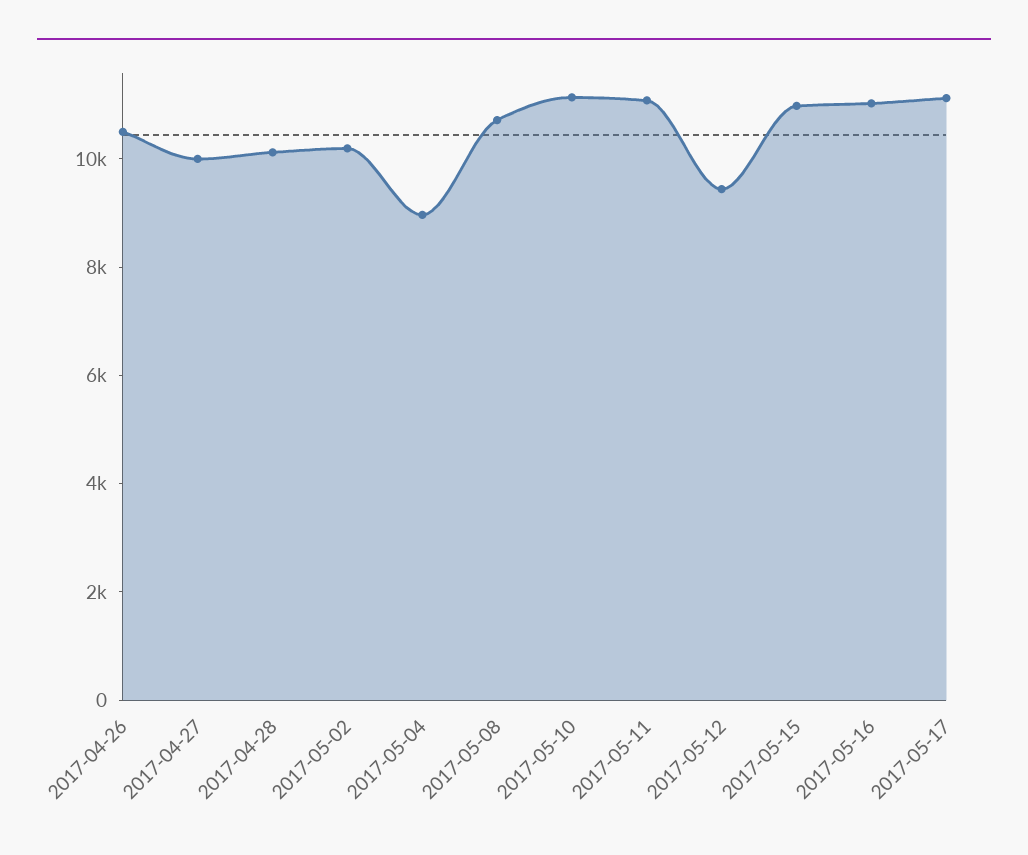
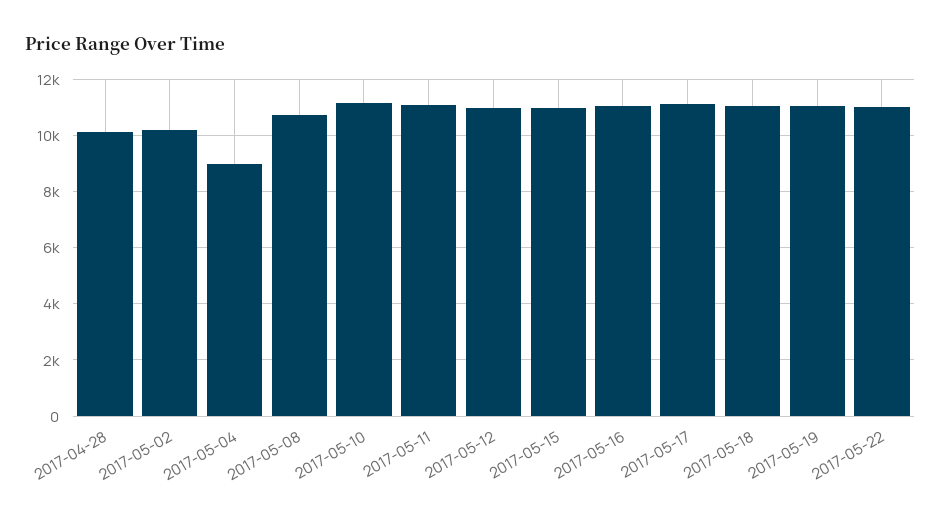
2017-04-26: 10500 -> none
2017-04-27: 10000 -> none
2017-05-12: 9500 -> 11000
2017-05-18: none -> 11000
2017-05-19: none -> 11000
2017-05-22: none -> 11000

